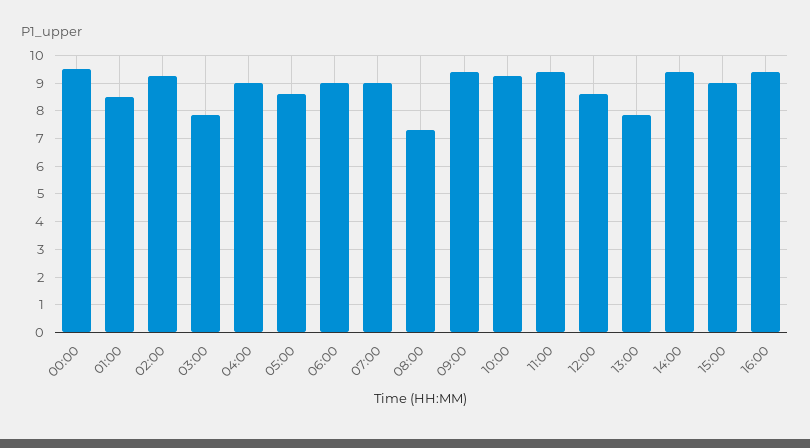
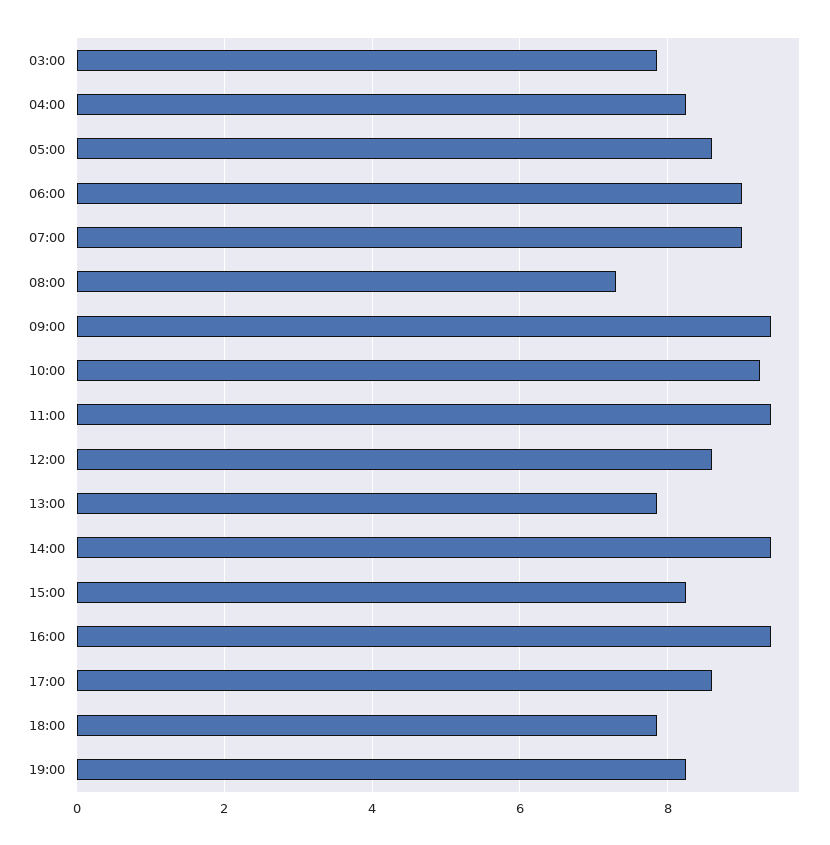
00:00: 9.5 -> none
01:00: 8.5 -> none
02:00: 9.25 -> none
04:00: 9 -> 8.2
15:00: 9 -> 8.2
17:00: none -> 8.6
18:00: none -> 7.8
19:00: none -> 8.2

